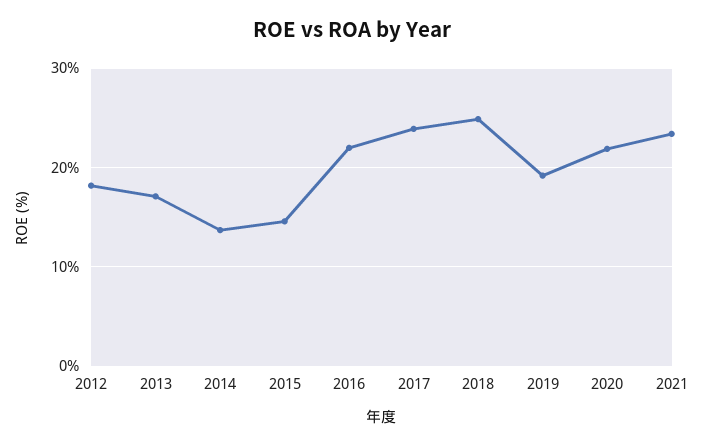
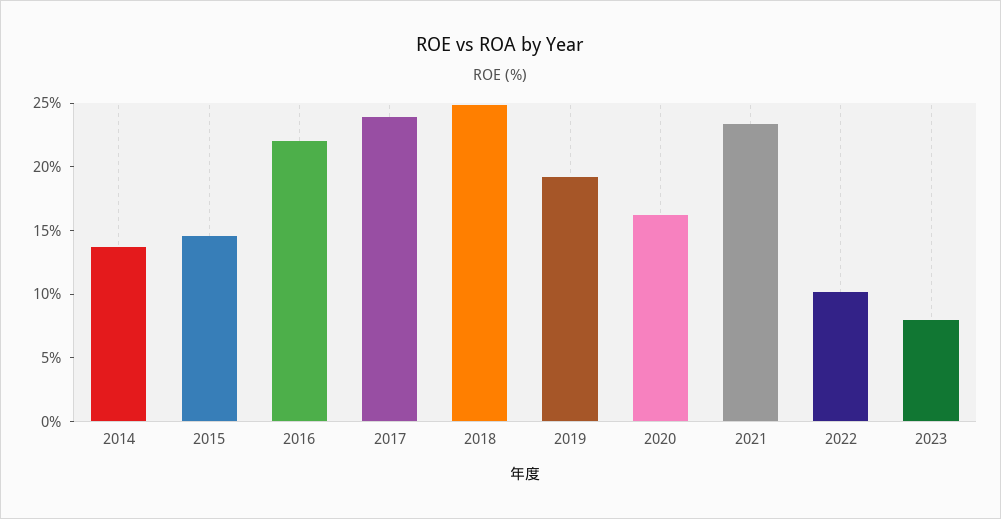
2012: 18 -> none
2013: 17 -> none
2020: 22 -> 16
2022: none -> 10
2023: none -> 8

